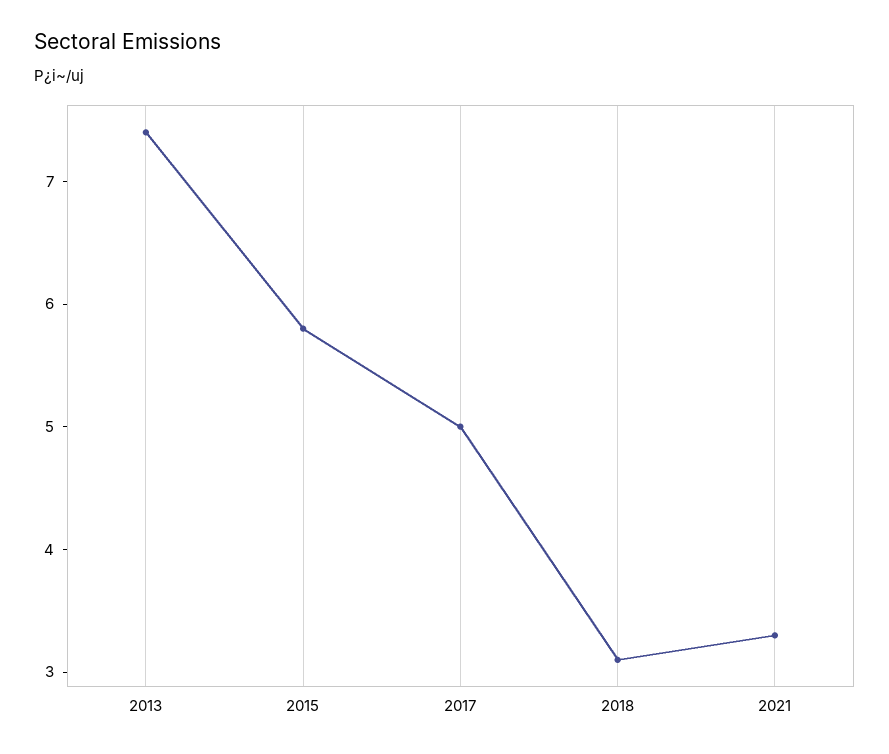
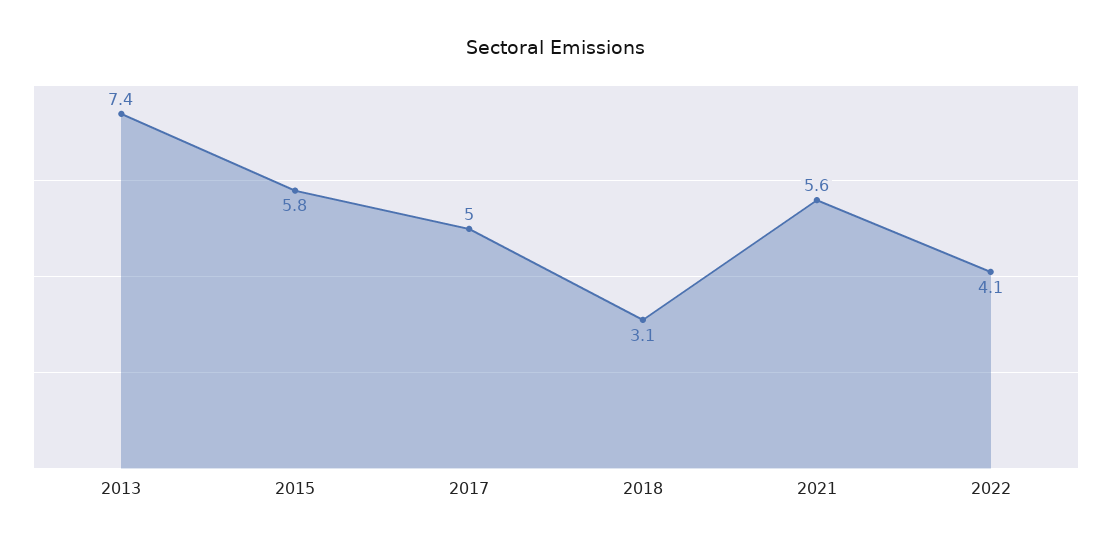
2021: 3.3 -> 5.6
2022: none -> 4.1

